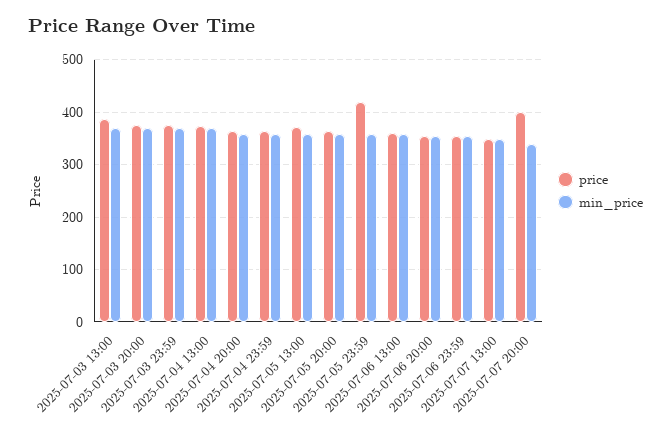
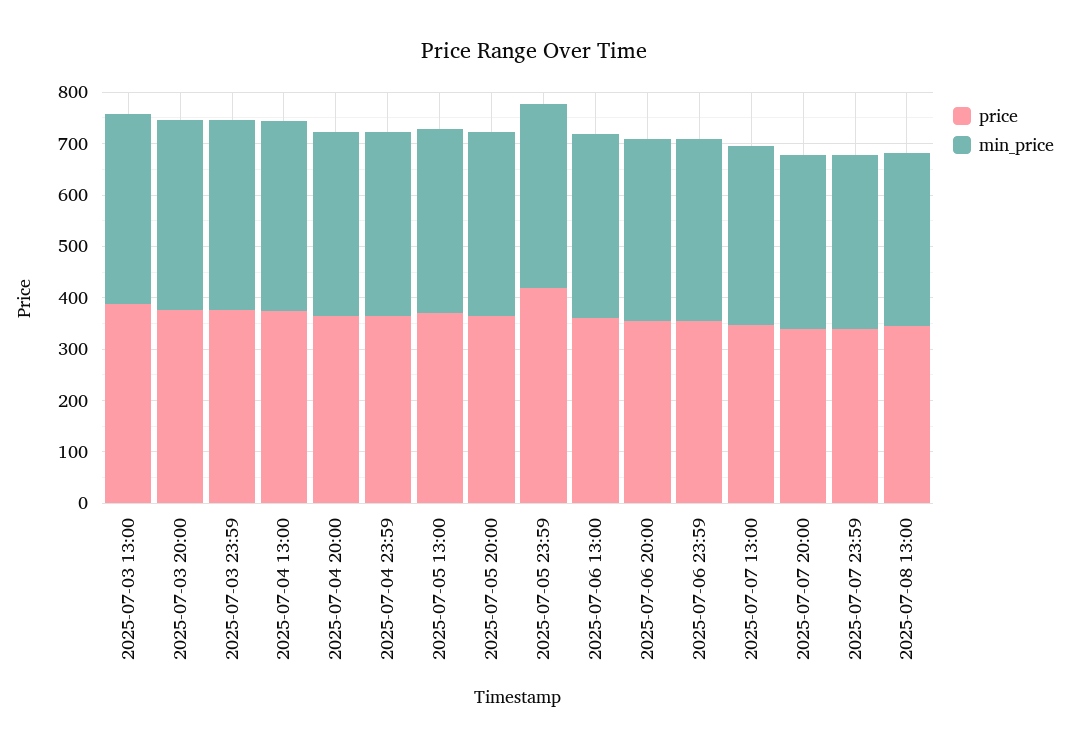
price, 2025-07-07 20:00: 400 -> 340
price, 2025-07-07 23:59: none -> 340
min_price, 2025-07-07 23:59: none -> 340
price, 2025-07-08 13:00: none -> 340
min_price, 2025-07-08 13:00: none -> 340

